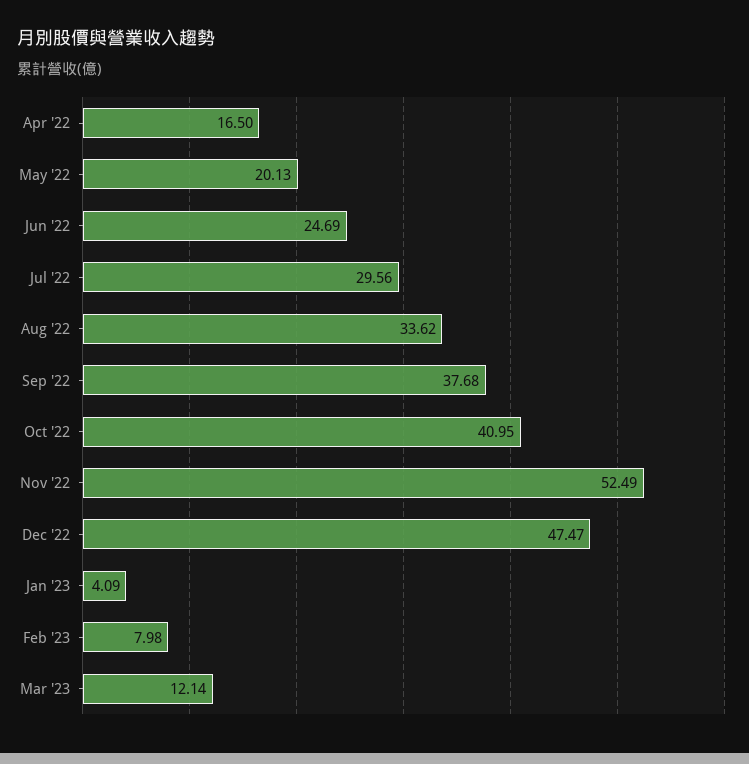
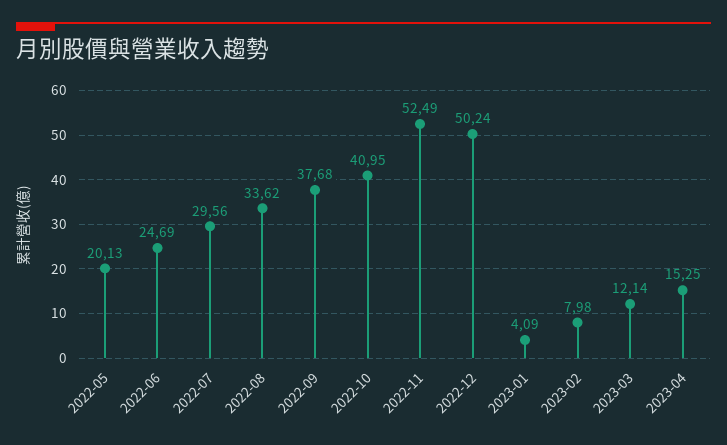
Apr '22: 16.5 -> none
Dec '22: 47.47 -> 50.24
2023-04: none -> 15.25

